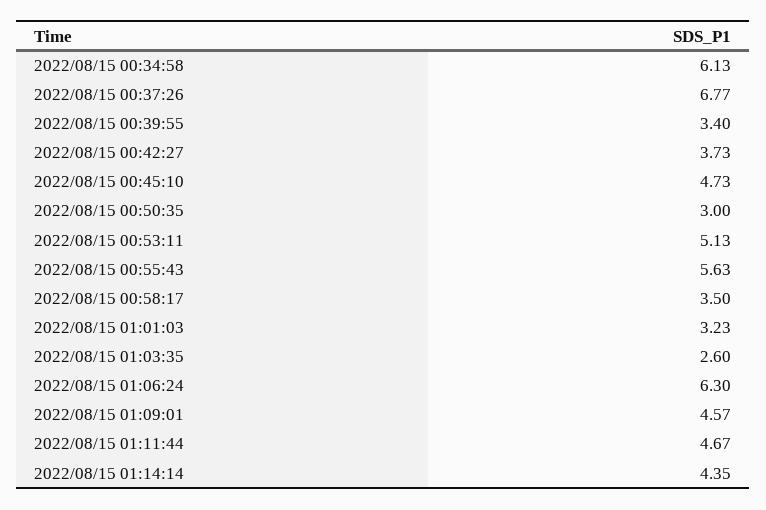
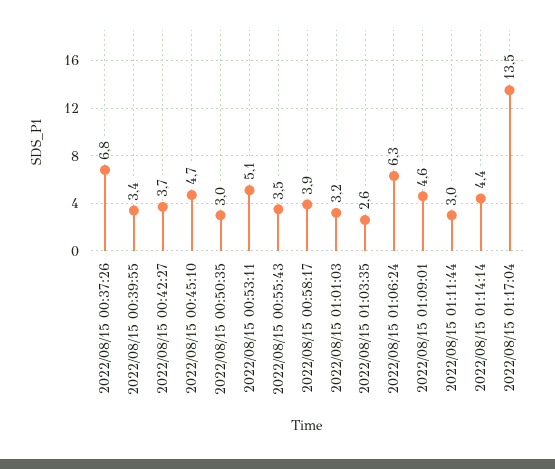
2022/08/15 00:34:58: 6.13 -> none
2022/08/15 00:55:43: 5.63 -> 3.5
2022/08/15 00:58:17: 3.5 -> 3.9
2022/08/15 01:11:44: 4.67 -> 3
2022/08/15 01:17:04: none -> 13.5

